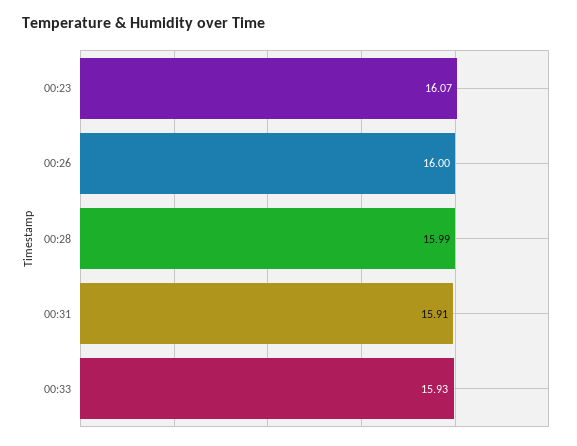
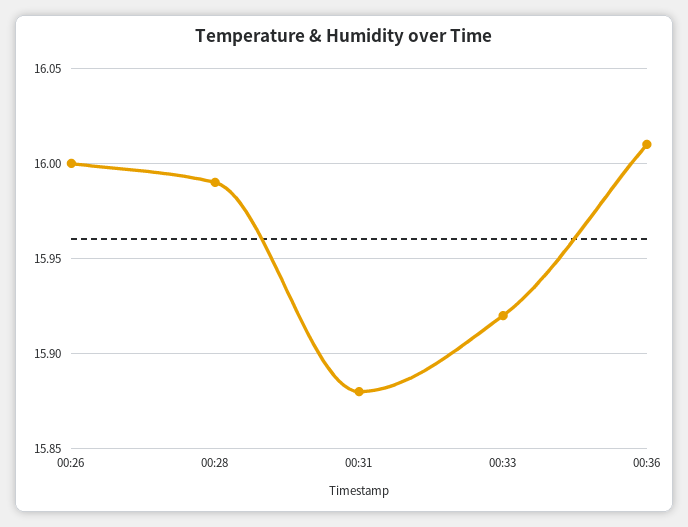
00:23: 16.07 -> none
00:31: 15.91 -> 15.88
00:33: 15.93 -> 15.92
00:36: none -> 16.01

